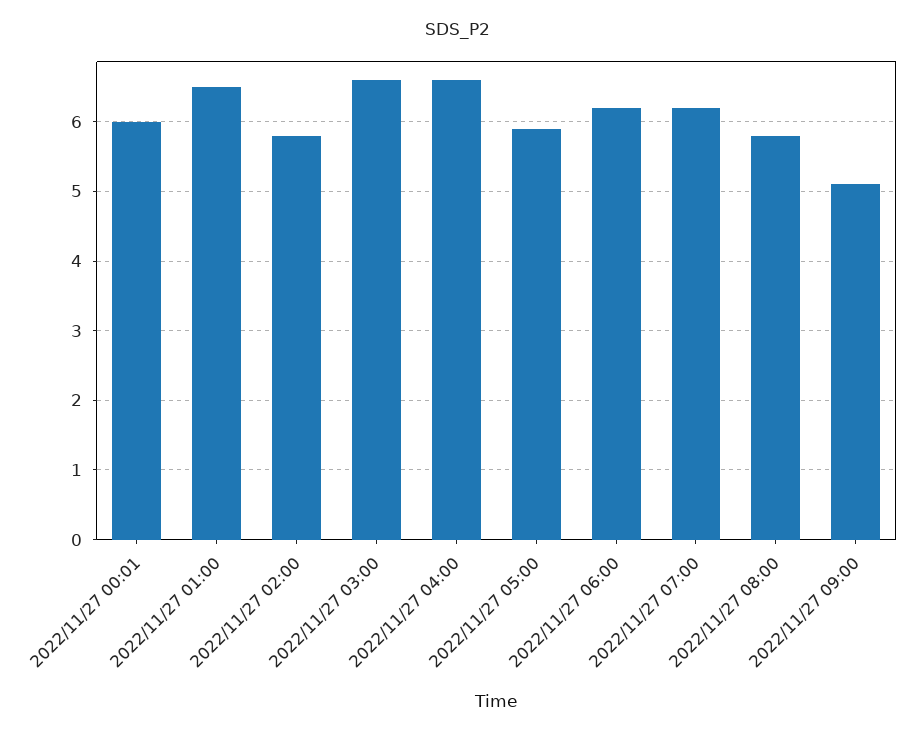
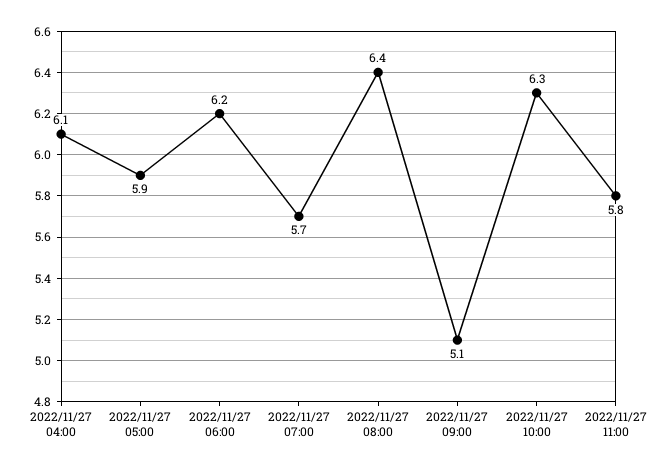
2022/11/27 00:01: 6 -> none
2022/11/27 01:00: 6.5 -> none
2022/11/27 02:00: 5.8 -> none
2022/11/27 03:00: 6.6 -> none
2022/11/27 04:00: 6.6 -> 6.1
2022/11/27 07:00: 6.2 -> 5.7
2022/11/27 08:00: 5.8 -> 6.4
2022/11/27 10:00: none -> 6.3
2022/11/27 11:00: none -> 5.8

